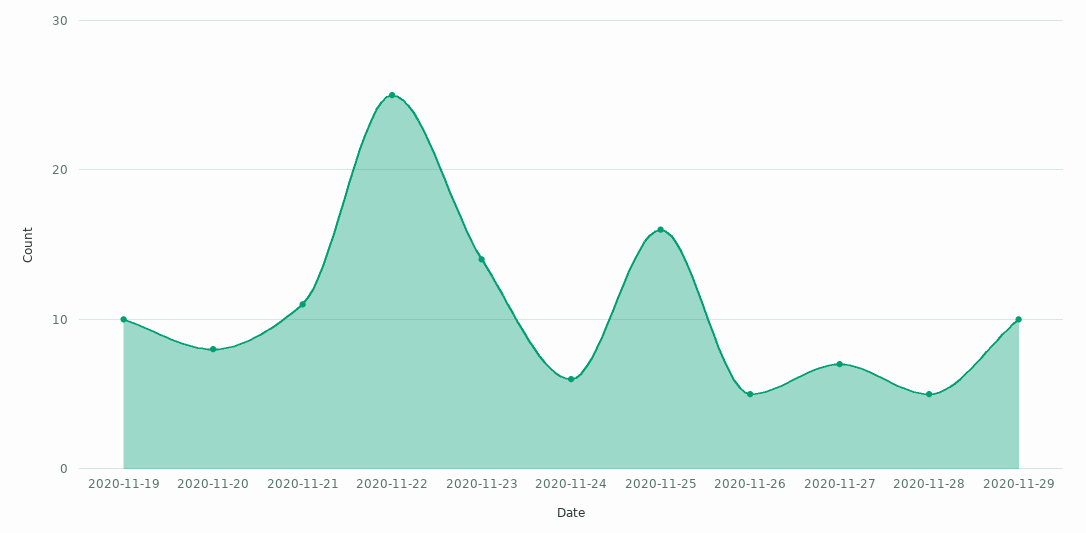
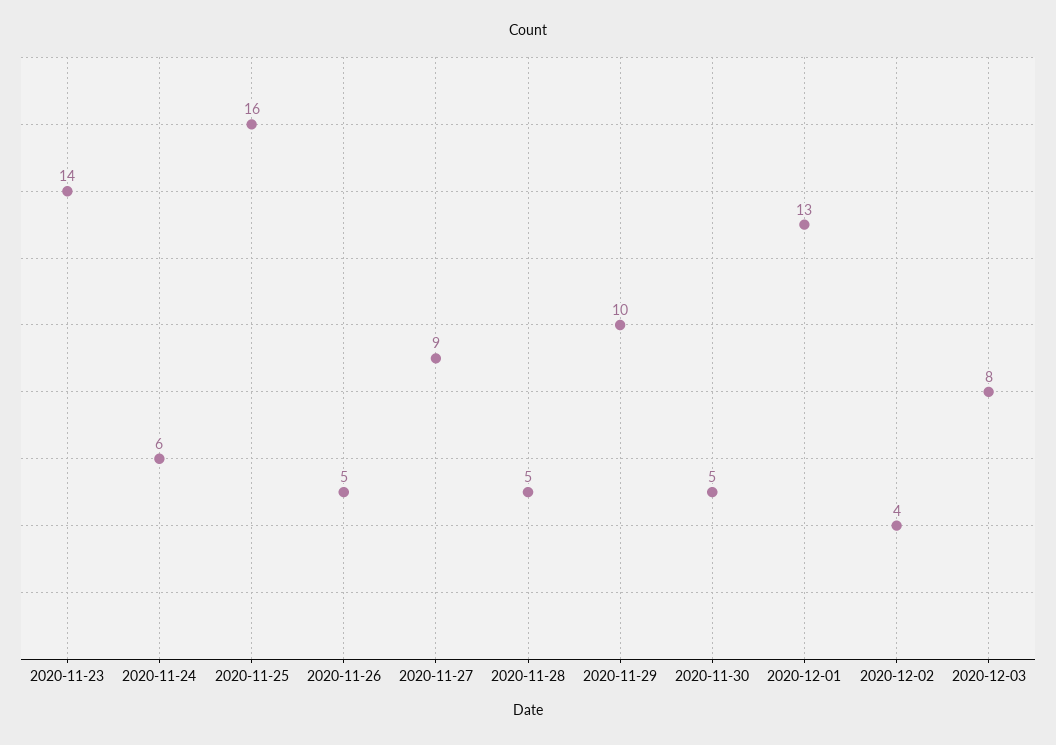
2020-11-19: 10 -> none
2020-11-20: 8 -> none
2020-11-21: 11 -> none
2020-11-22: 25 -> none
2020-11-27: 7 -> 9
2020-11-30: none -> 5
2020-12-01: none -> 13
2020-12-02: none -> 4
2020-12-03: none -> 8

